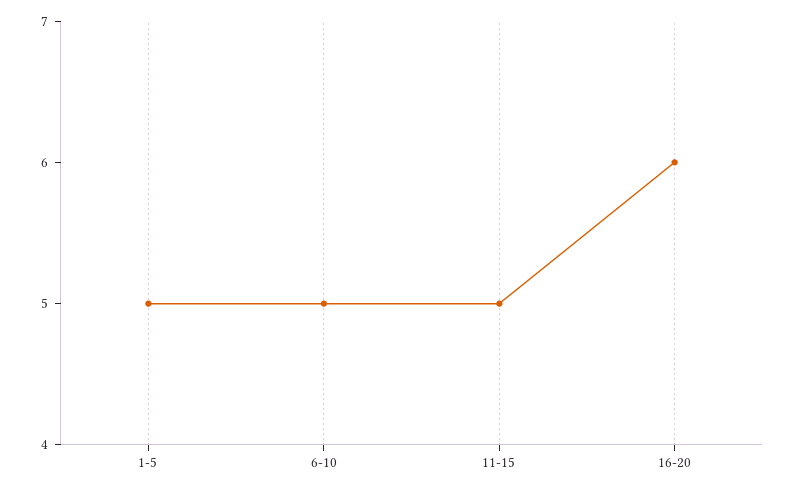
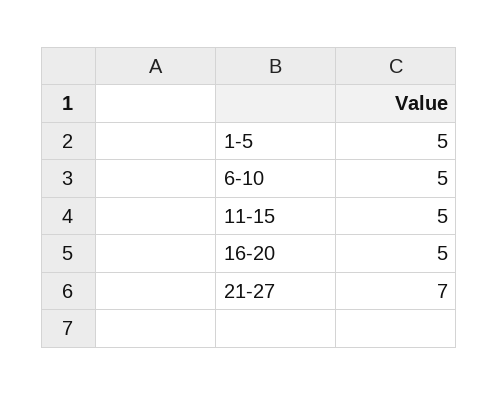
16-20: 6 -> 5
21-27: none -> 7

